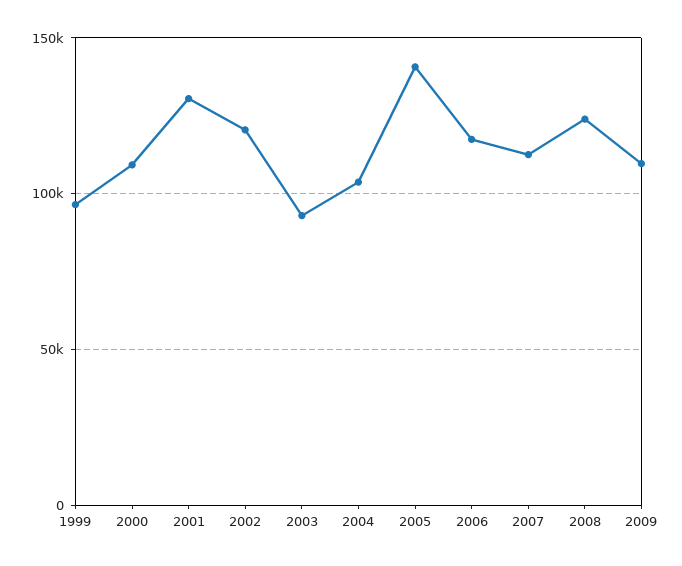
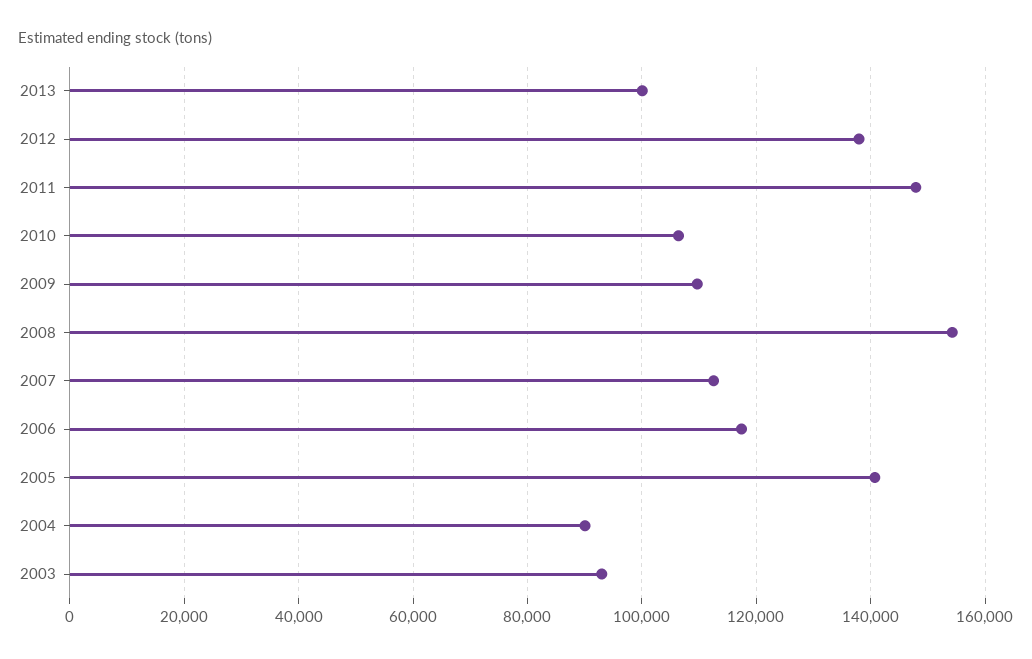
1999: 95000 -> none
2000: 110000 -> none
2001: 130000 -> none
2002: 120000 -> none
2004: 105000 -> 90000
2008: 125000 -> 154000
2013: none -> 100000
2012: none -> 138000
2011: none -> 148000
2010: none -> 106000

